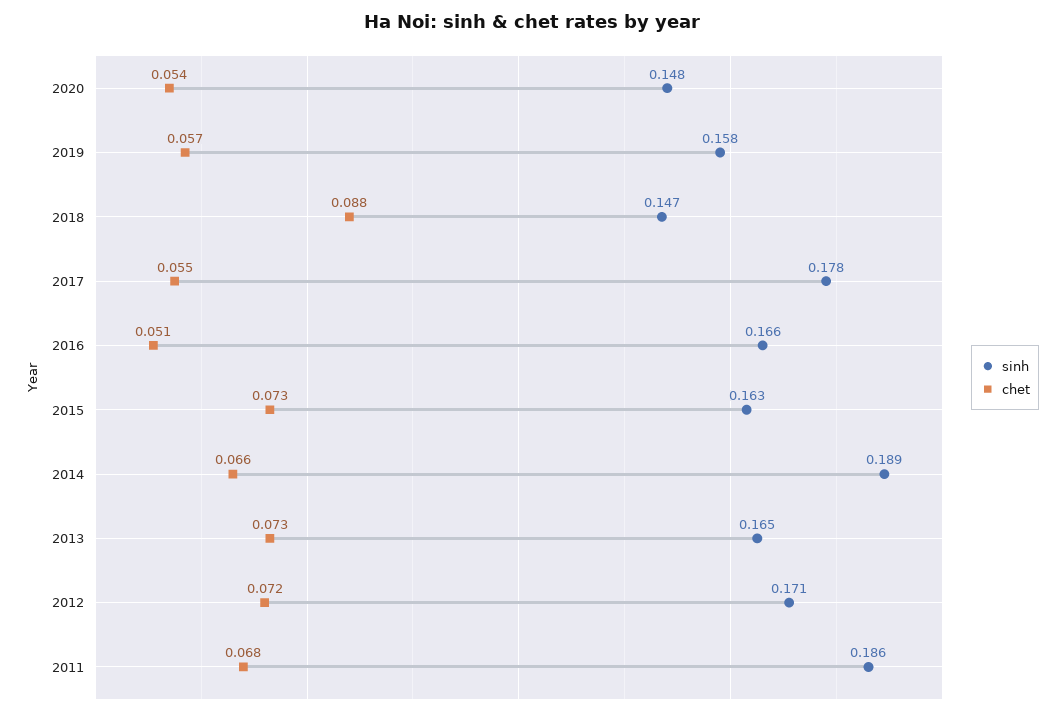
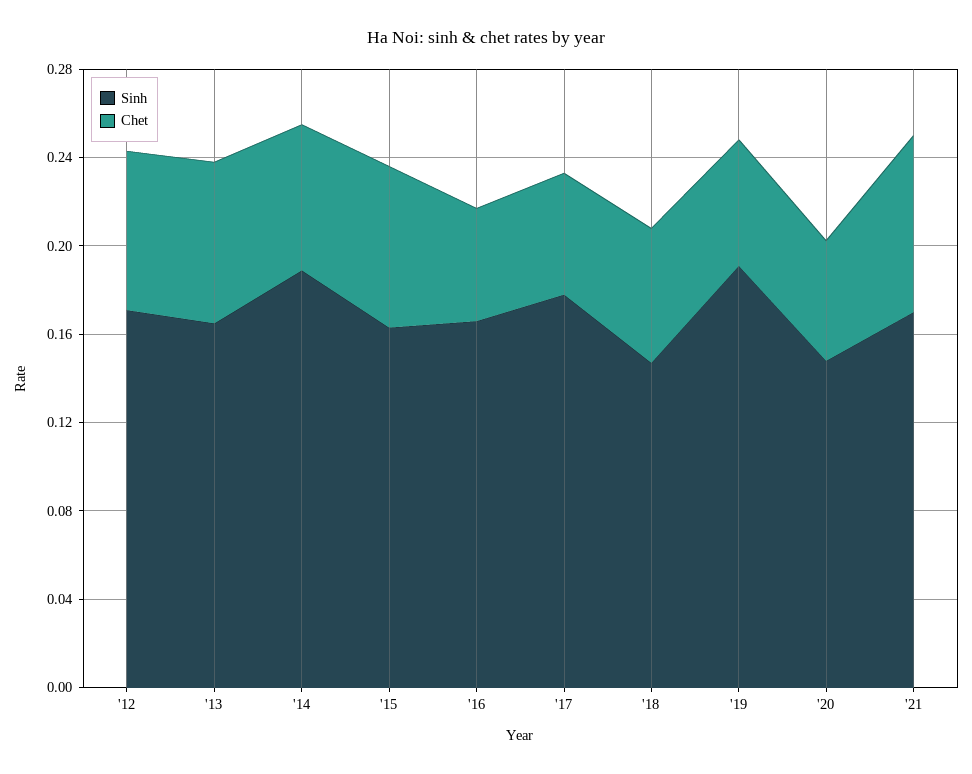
sinh, 2019: 0.158 -> 0.19
chet, 2018: 0.088 -> 0.06
sinh, 2011: 0.186 -> none
chet, 2011: 0.068 -> none
sinh, '21: none -> 0.17
chet, '21: none -> 0.08

